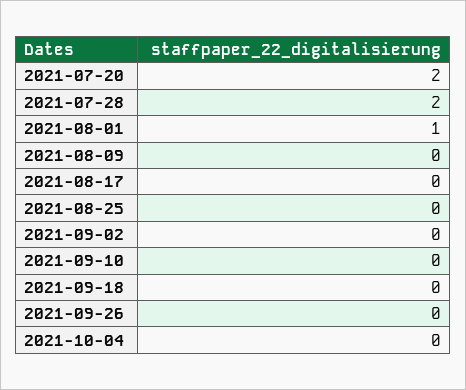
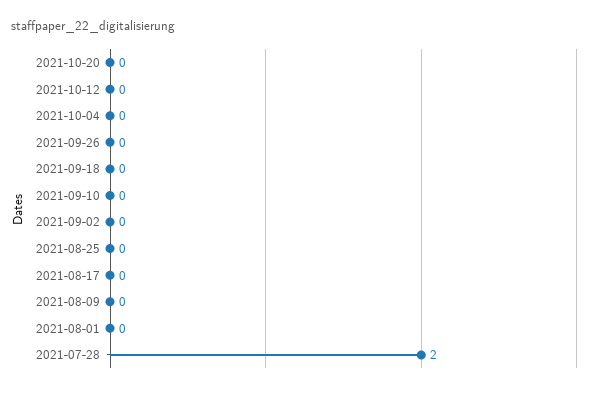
2021-07-20: 2 -> none
2021-08-01: 1 -> 0
2021-10-20: none -> 0
2021-10-12: none -> 0

